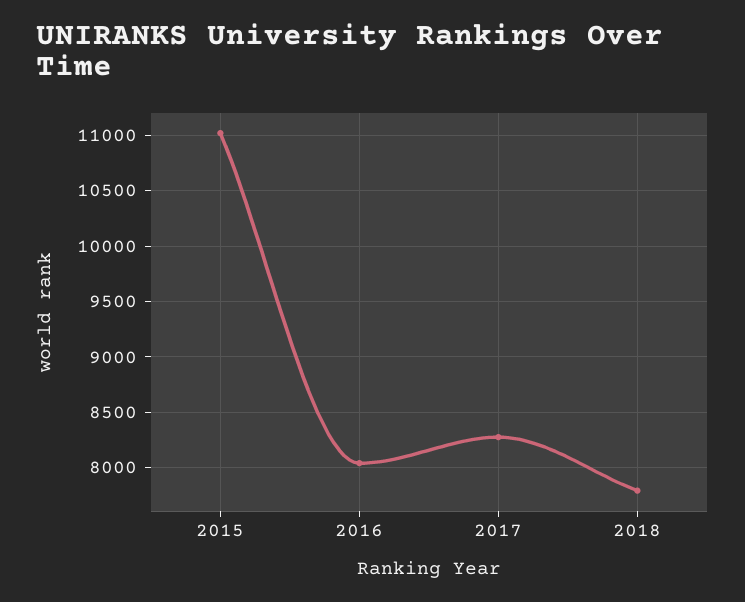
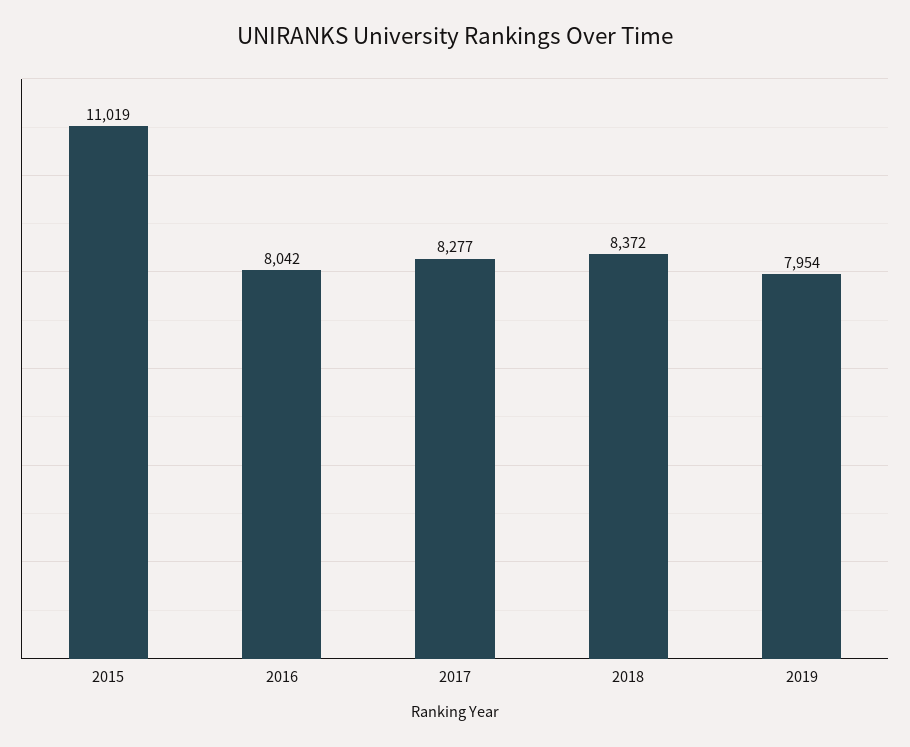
2018: 7800 -> 8372
2019: none -> 7954

